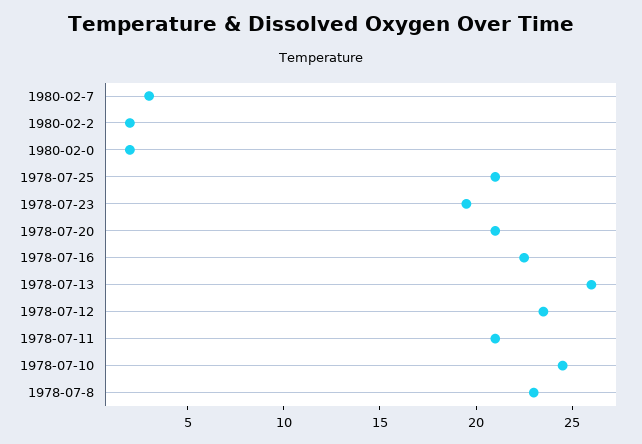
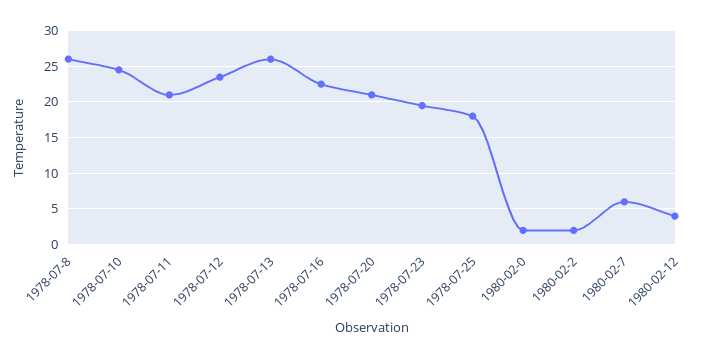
1980-02-7: 3 -> 6
1978-07-25: 21 -> 18
1978-07-8: 23 -> 26
1980-02-12: none -> 4

